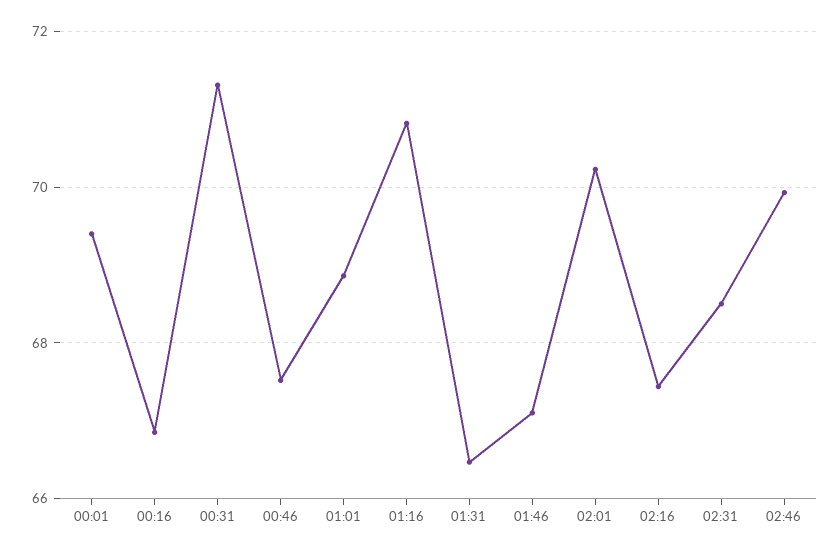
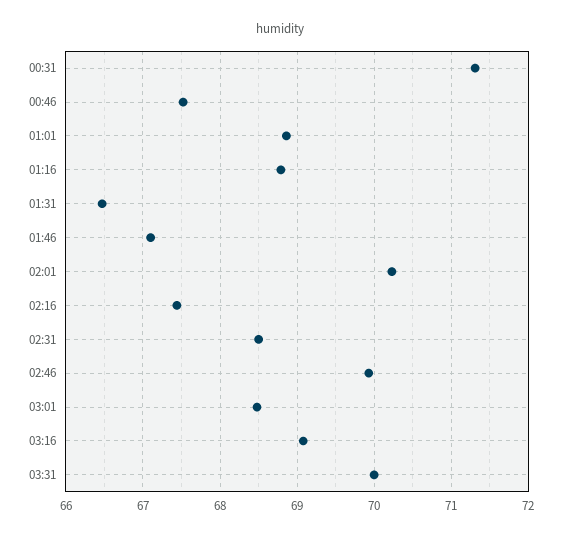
00:01: 69.4 -> none
00:16: 66.8 -> none
01:16: 70.8 -> 68.8
03:01: none -> 68.5
03:16: none -> 69.1
03:31: none -> 70

